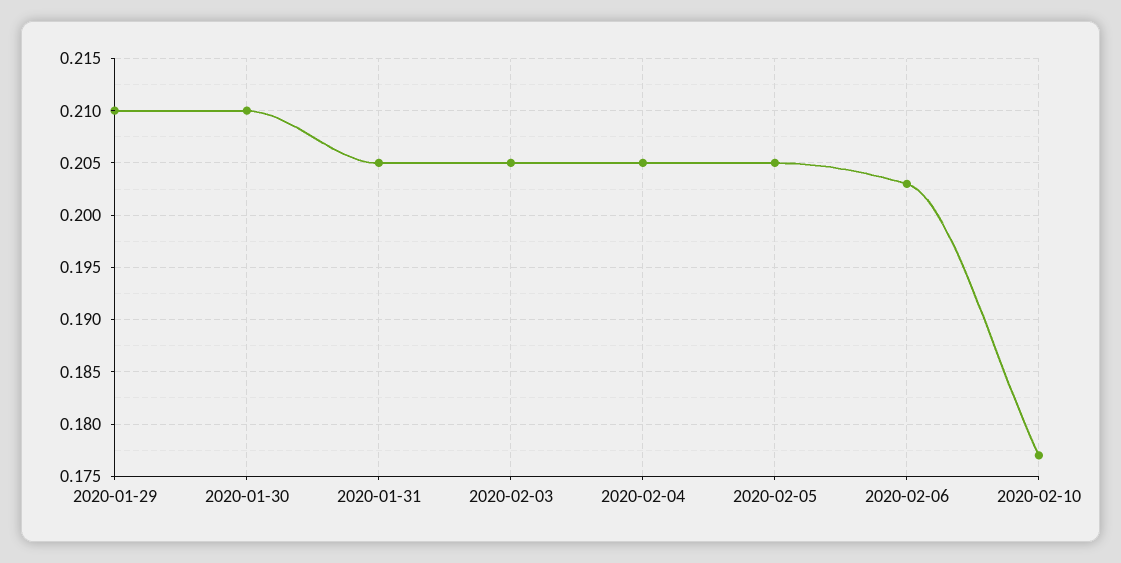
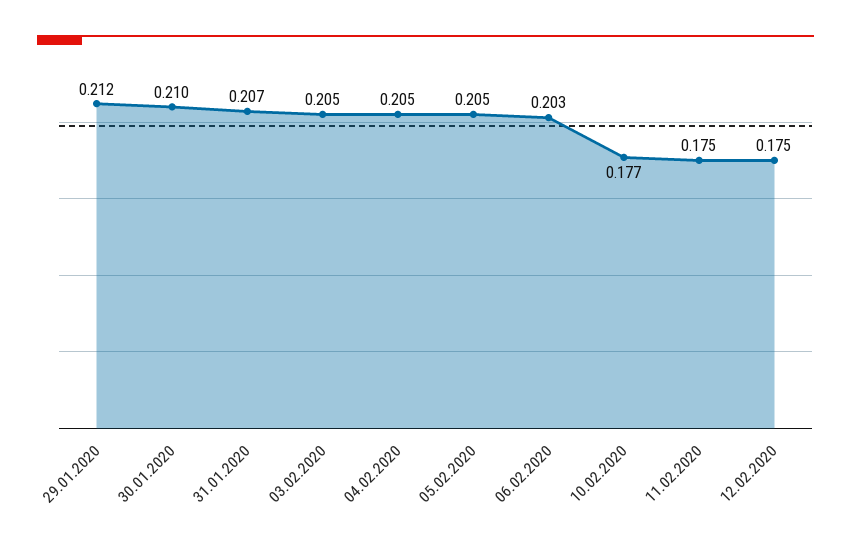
2020-01-29: 0.21 -> 0.212
2020-01-31: 0.205 -> 0.207
11.02.2020: none -> 0.175
12.02.2020: none -> 0.175

